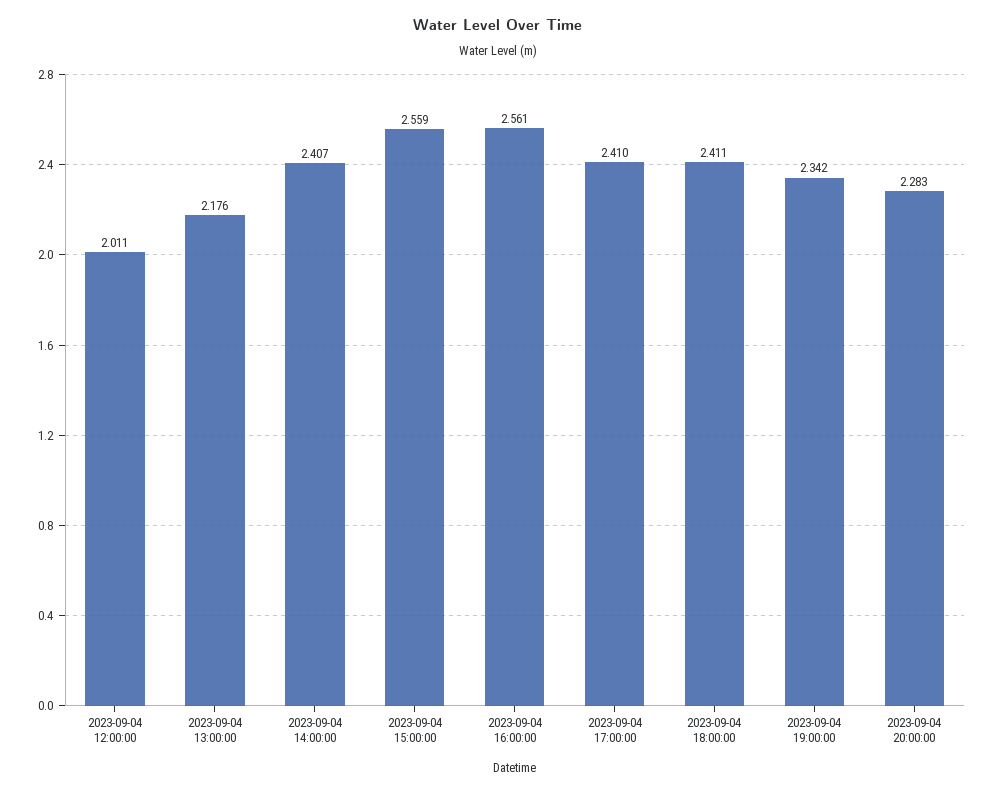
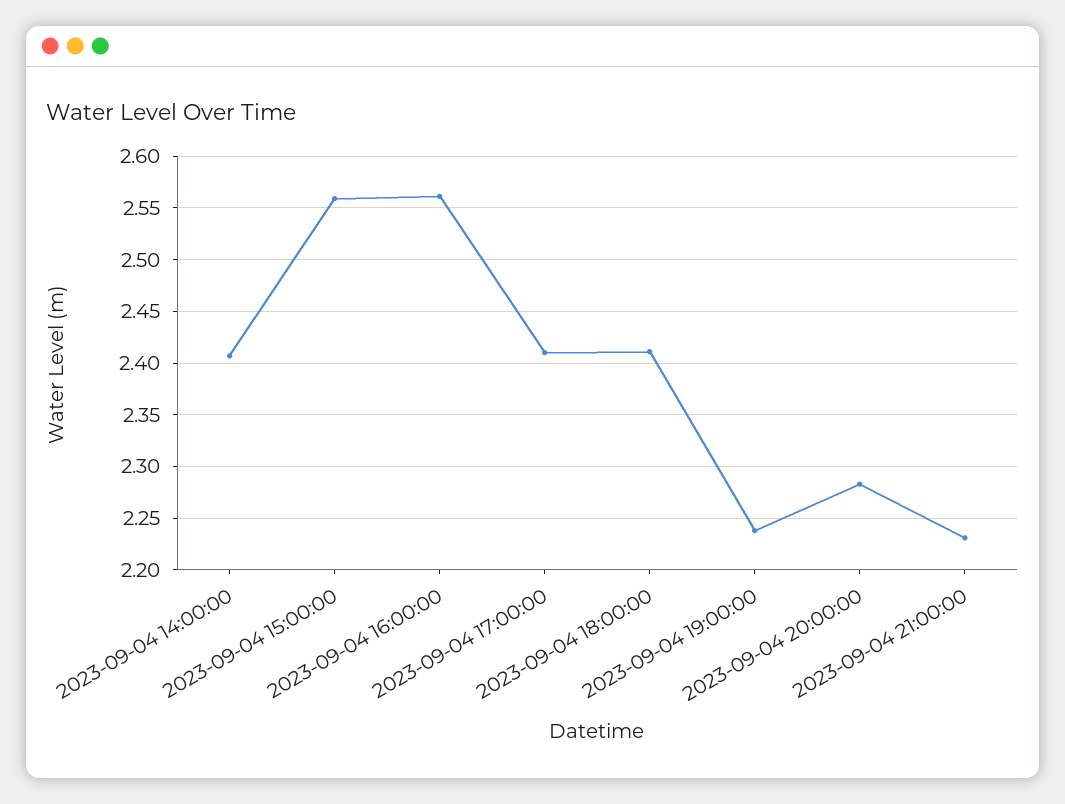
2023-09-04 12:00:00: 2.011 -> none
2023-09-04 13:00:00: 2.176 -> none
2023-09-04 19:00:00: 2.342 -> 2.24
2023-09-04 21:00:00: none -> 2.23

